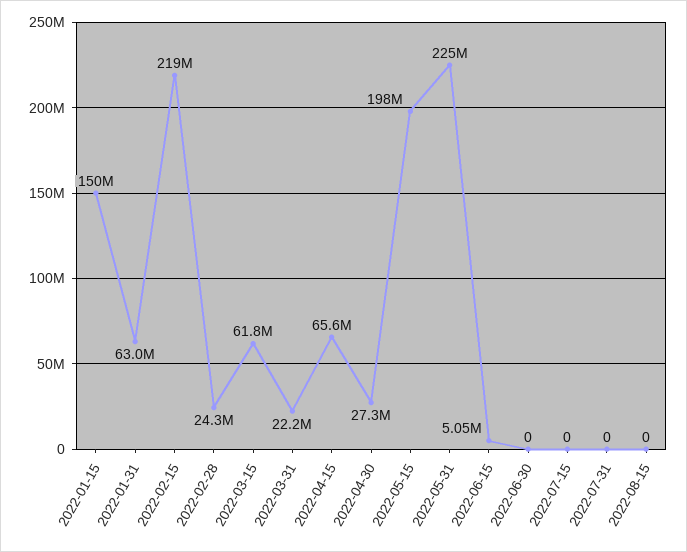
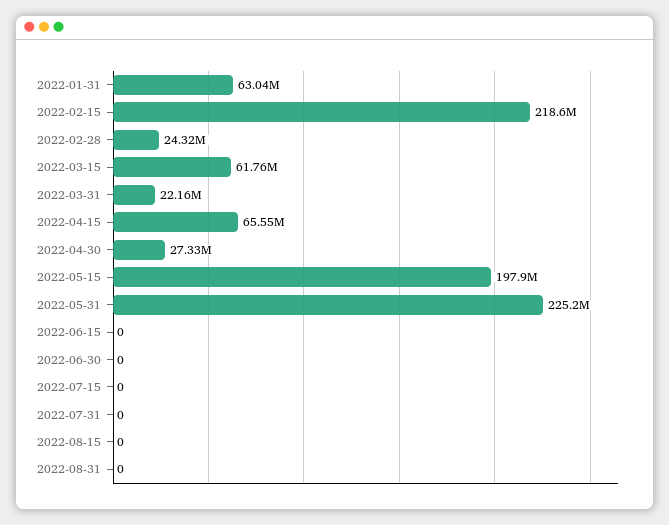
2022-01-15: 150000000 -> none
2022-06-15: 5050000 -> 0
2022-08-31: none -> 0

